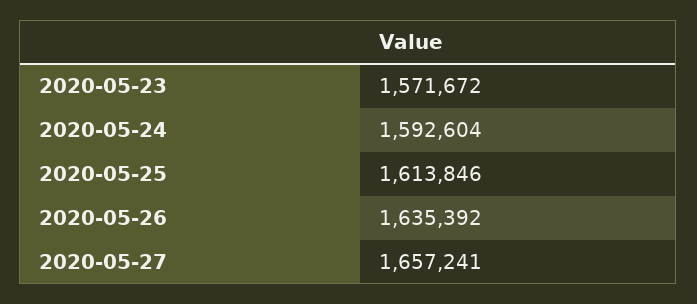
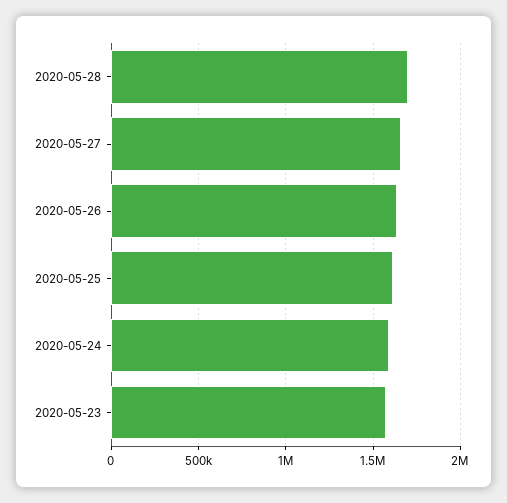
2020-05-28: none -> 1700000

